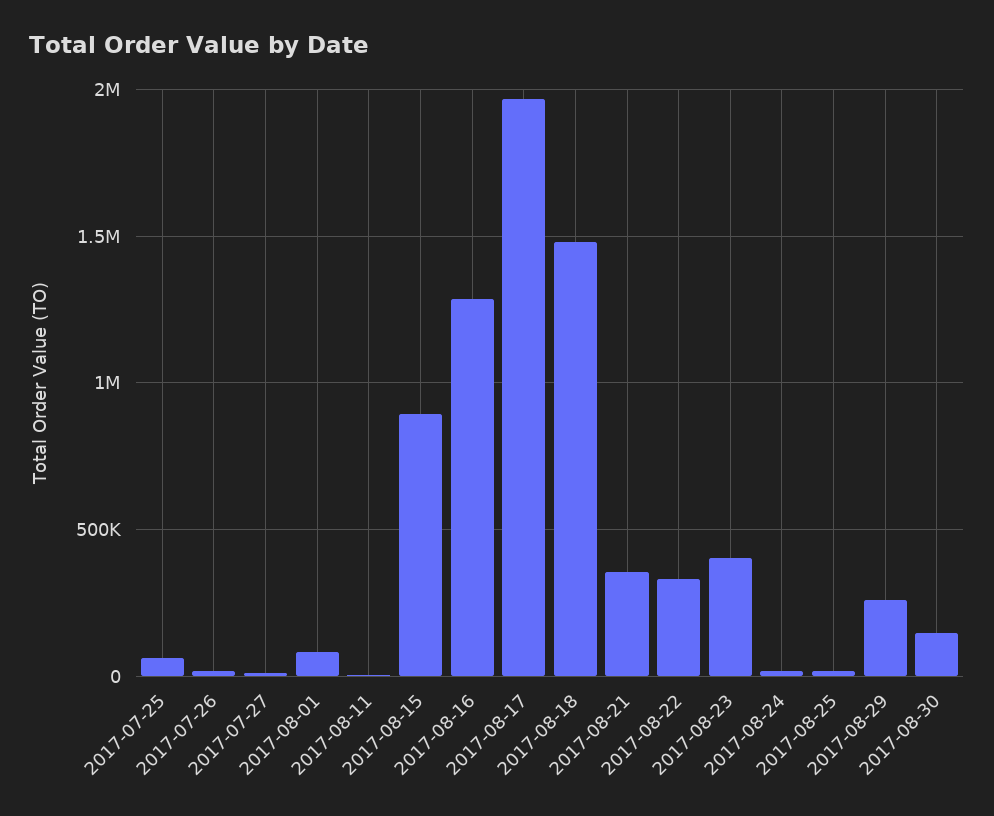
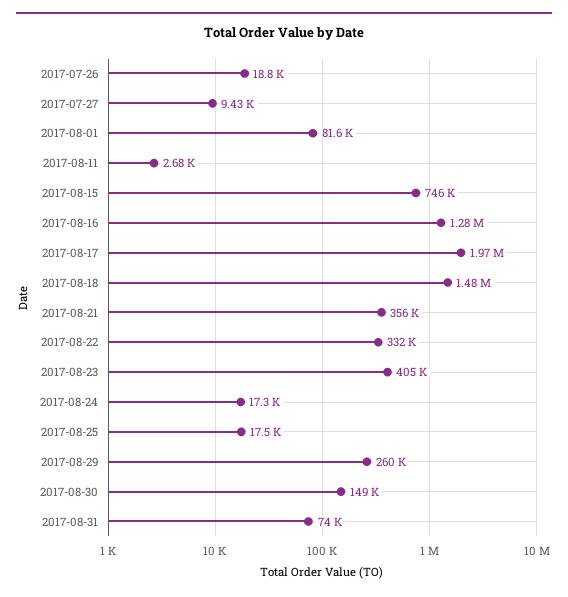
2017-07-25: 50000 -> none
2017-08-15: 900000 -> 746000
2017-08-31: none -> 74000

